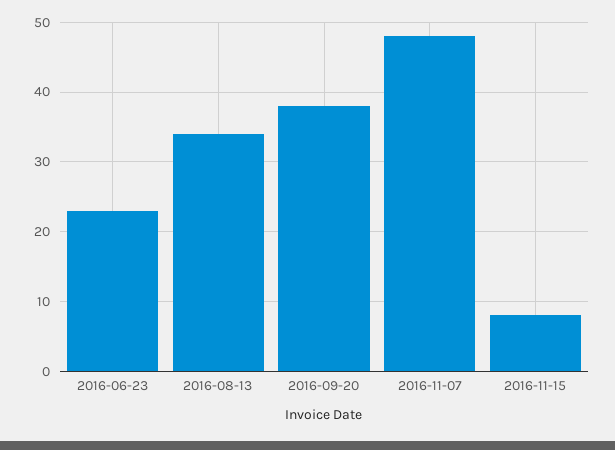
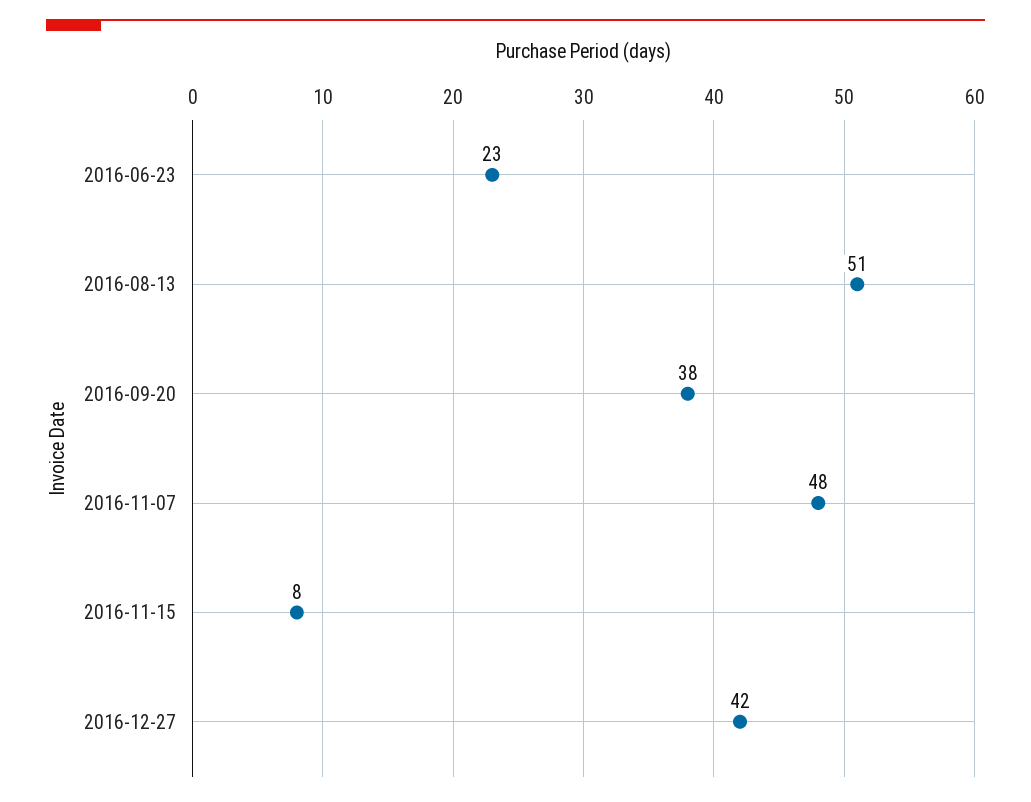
2016-08-13: 34 -> 51
2016-12-27: none -> 42

